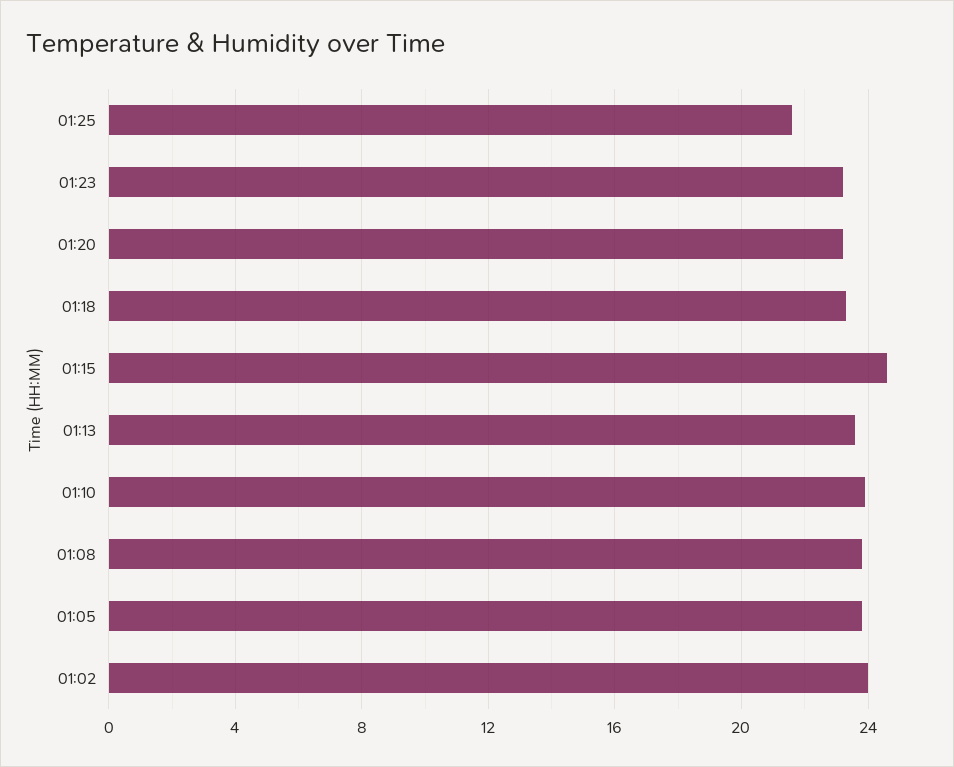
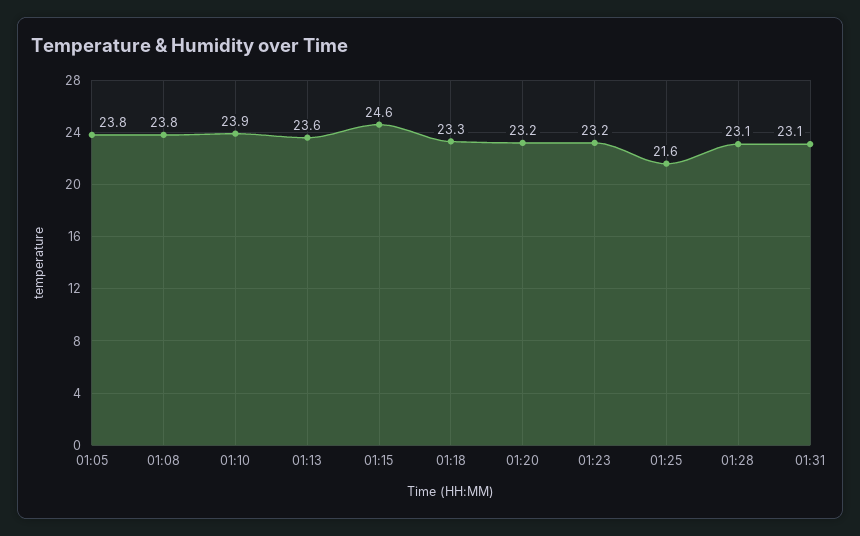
01:02: 24 -> none
01:28: none -> 23.1
01:31: none -> 23.1

